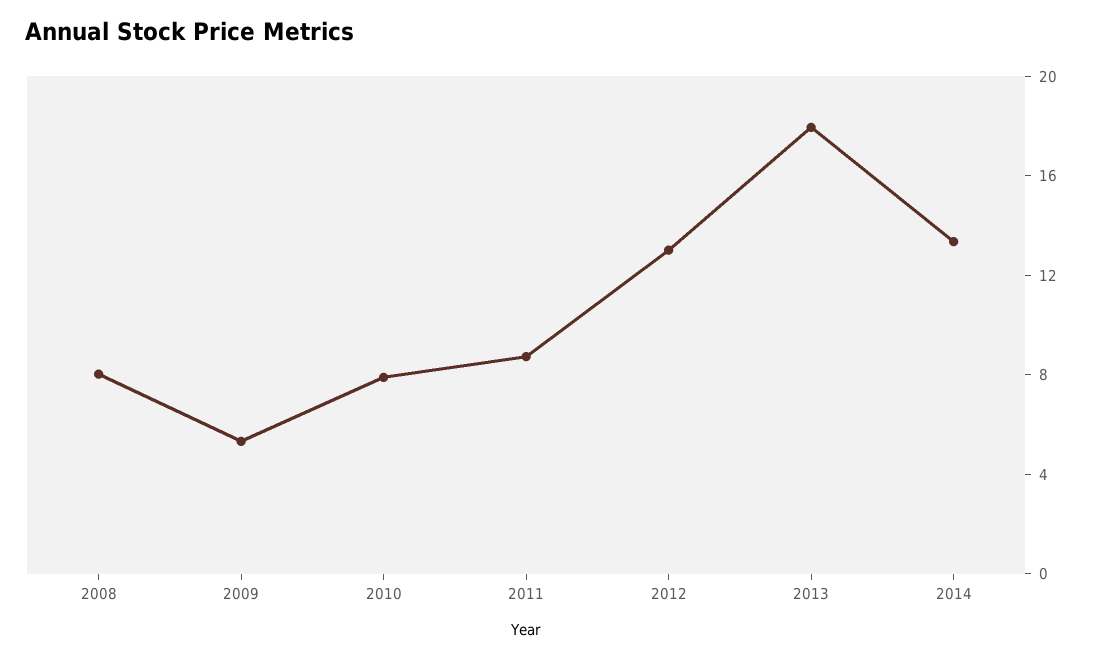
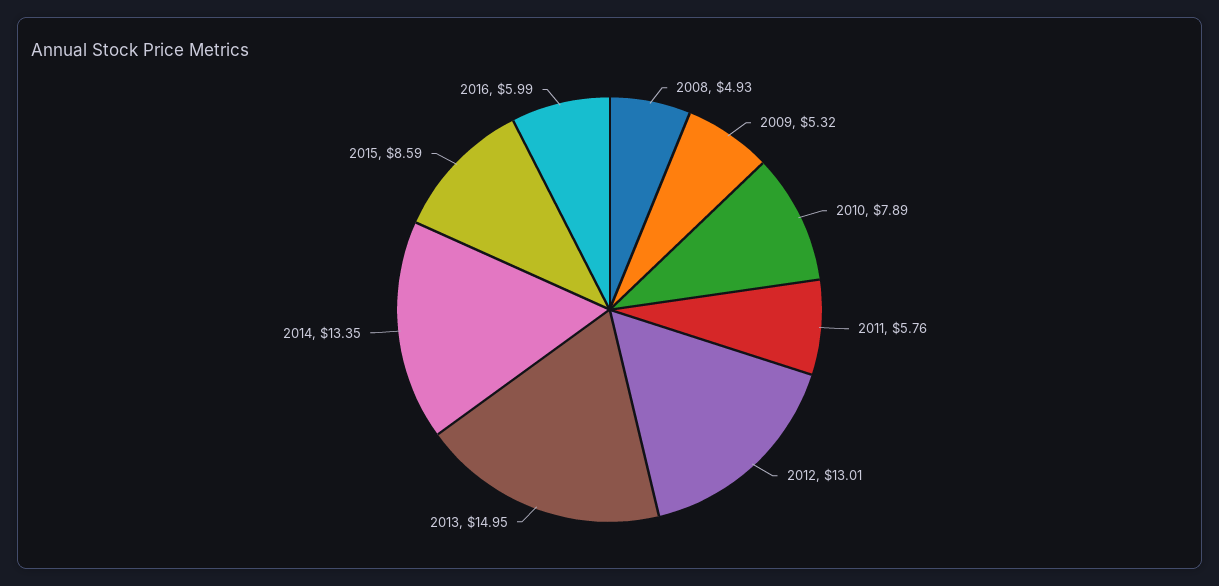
2008: 8 -> 4.93
2011: 9 -> 5.76
2013: 18 -> 14.95
2015: none -> 8.59
2016: none -> 5.99

